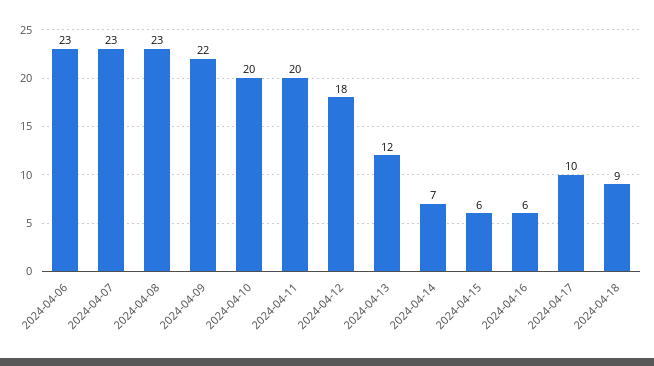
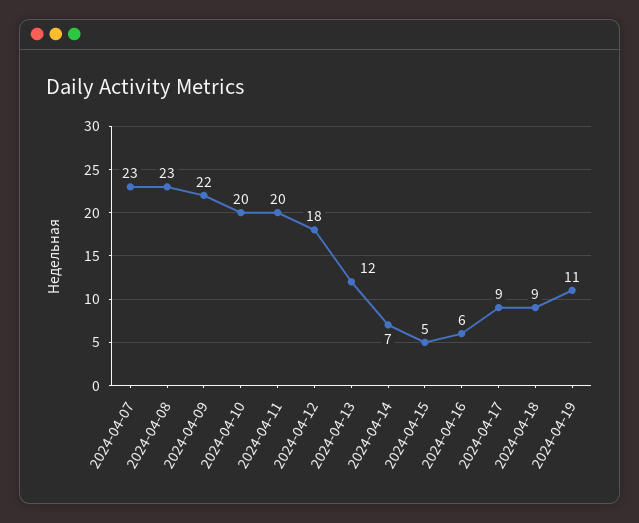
2024-04-06: 23 -> none
2024-04-15: 6 -> 5
2024-04-17: 10 -> 9
2024-04-19: none -> 11

